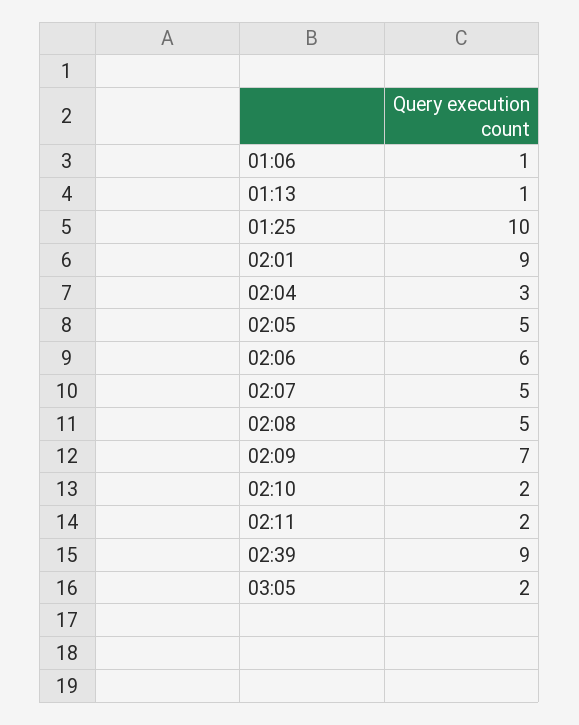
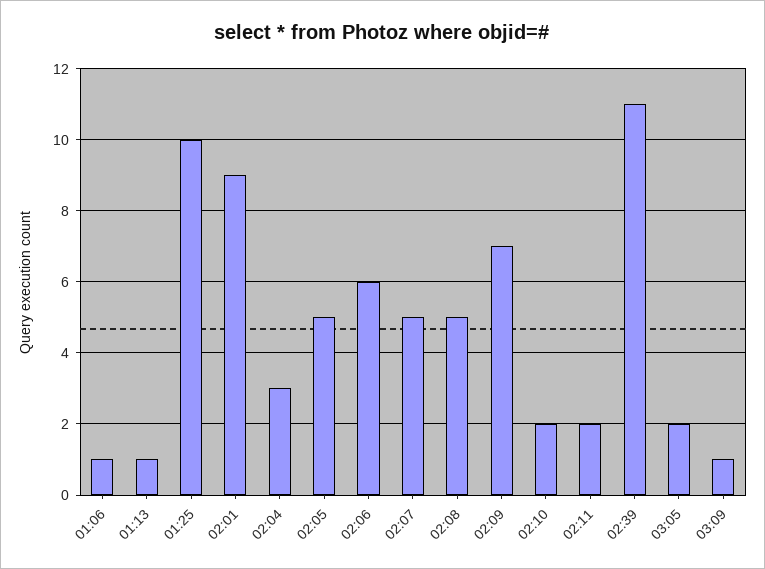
02:39: 9 -> 11
03:09: none -> 1

